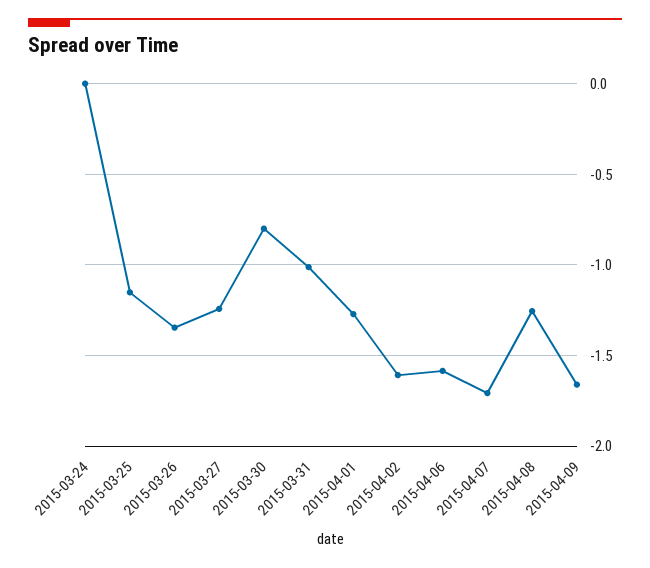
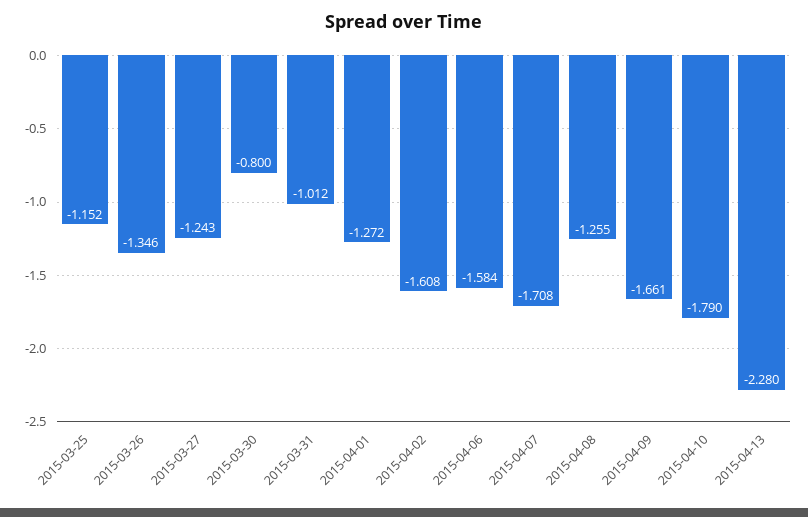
2015-03-24: 0 -> none
2015-04-10: none -> -1.79
2015-04-13: none -> -2.28

